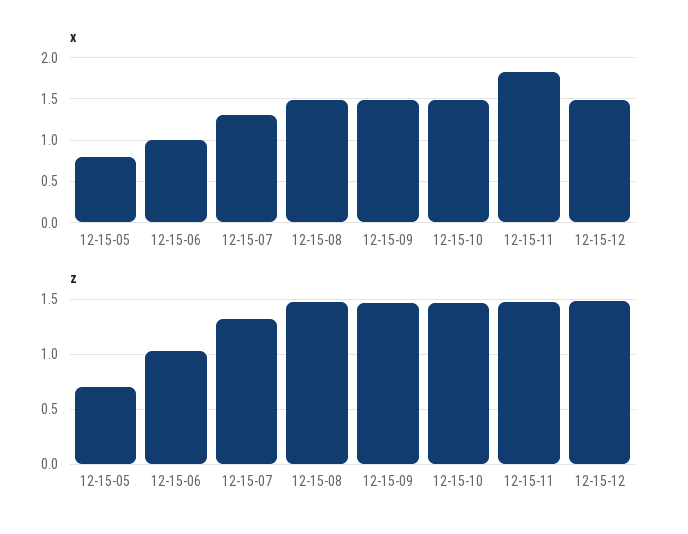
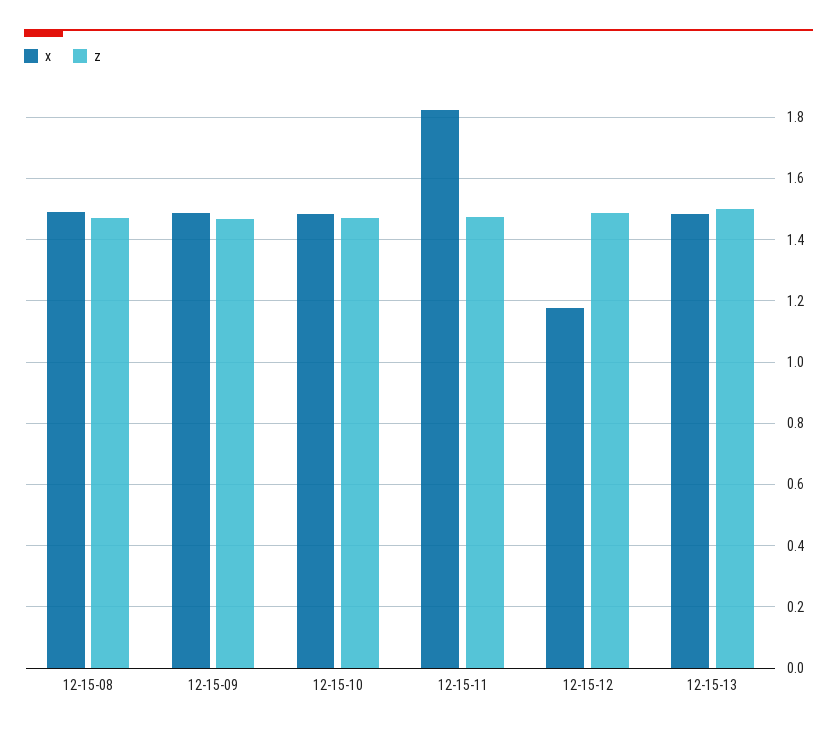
x, 12-15-05: 0.8 -> none
x, 12-15-06: 1 -> none
x, 12-15-07: 1.3 -> none
x, 12-15-12: 1.5 -> 1.18
z, 12-15-05: 0.7 -> none
z, 12-15-06: 1 -> none
z, 12-15-07: 1.3 -> none
x, 12-15-13: none -> 1.48
z, 12-15-13: none -> 1.5

